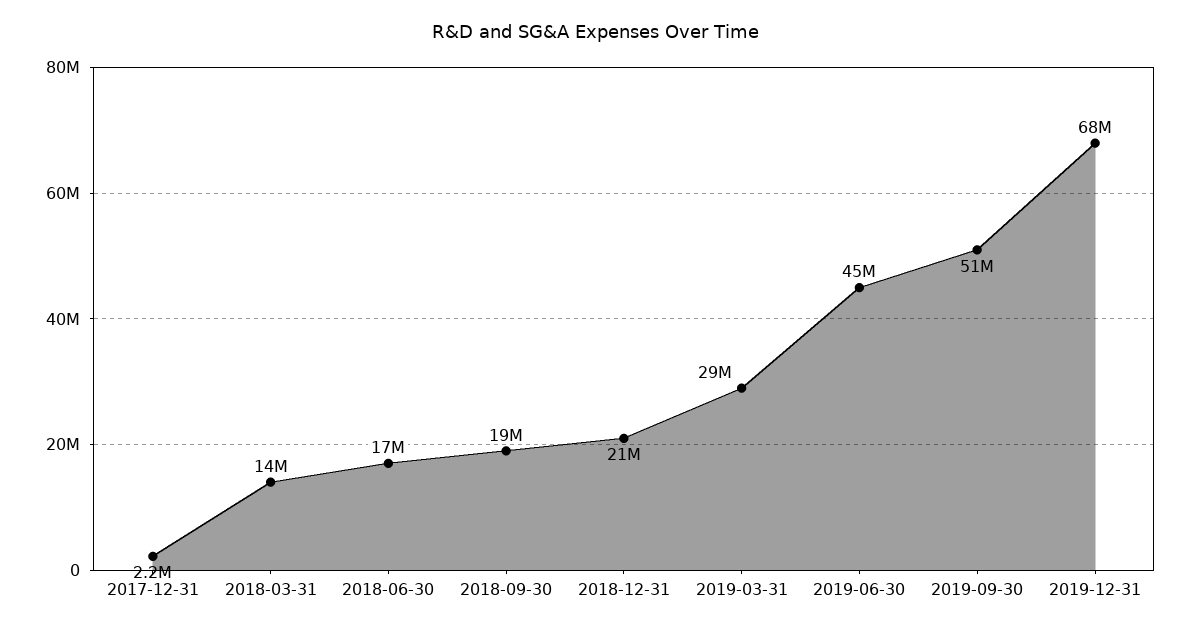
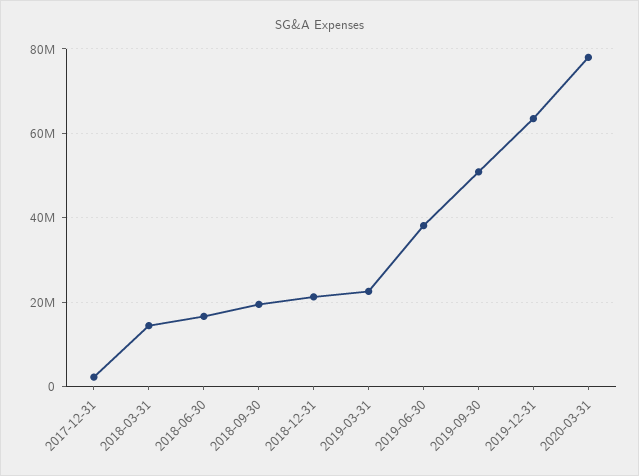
2019-03-31: 29000000 -> 22000000
2019-06-30: 45000000 -> 38000000
2019-12-31: 68000000 -> 64000000
2020-03-31: none -> 78000000

